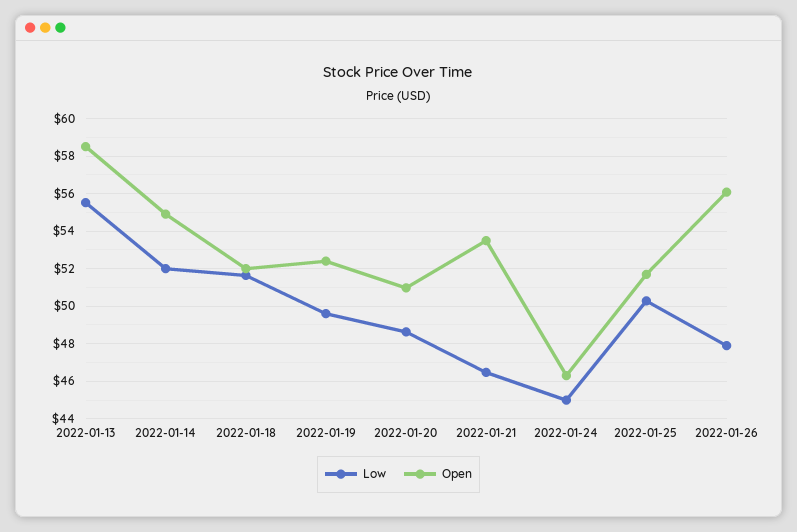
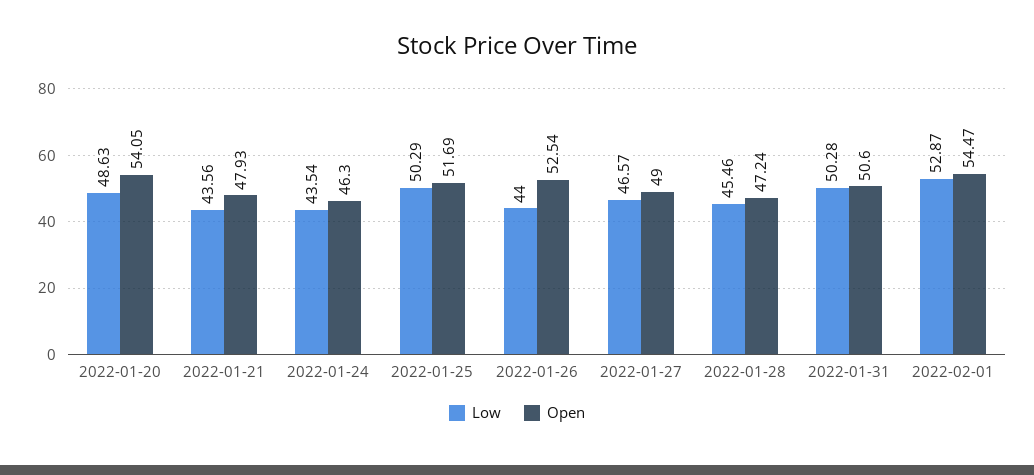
Low, 2022-01-13: 55.5 -> none
Open, 2022-01-13: 58.5 -> none
Low, 2022-01-14: 52 -> none
Open, 2022-01-14: 55 -> none
Low, 2022-01-18: 51.5 -> none
Open, 2022-01-18: 52 -> none
Low, 2022-01-19: 49.5 -> none
Open, 2022-01-19: 52.5 -> none
Open, 2022-01-20: 51 -> 54.05
Low, 2022-01-21: 46.5 -> 43.56
Open, 2022-01-21: 53.5 -> 47.93
Low, 2022-01-24: 45 -> 43.54
Low, 2022-01-26: 48 -> 44
Open, 2022-01-26: 56 -> 52.54
Low, 2022-01-27: none -> 46.57
Open, 2022-01-27: none -> 49
Low, 2022-01-28: none -> 45.46
Open, 2022-01-28: none -> 47.24
Low, 2022-01-31: none -> 50.28
Open, 2022-01-31: none -> 50.6
Low, 2022-02-01: none -> 52.87
Open, 2022-02-01: none -> 54.47

